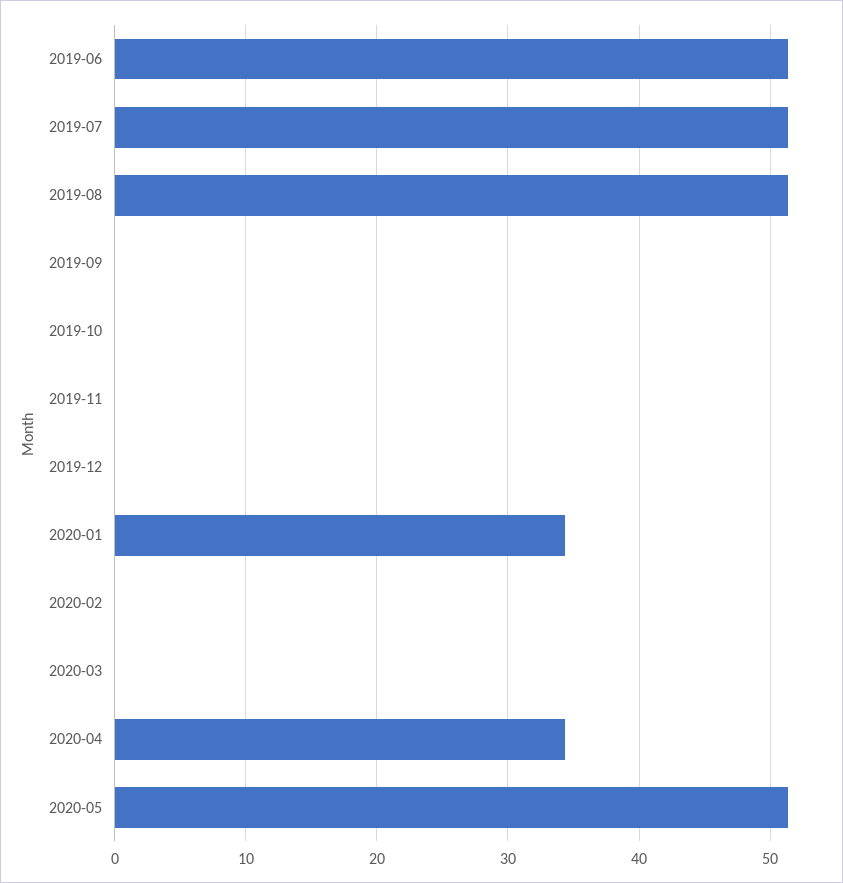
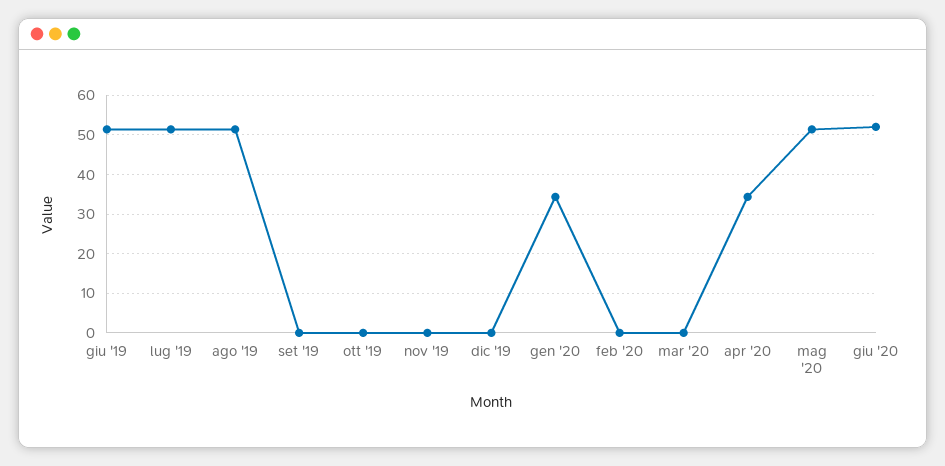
giu '20: none -> 52

